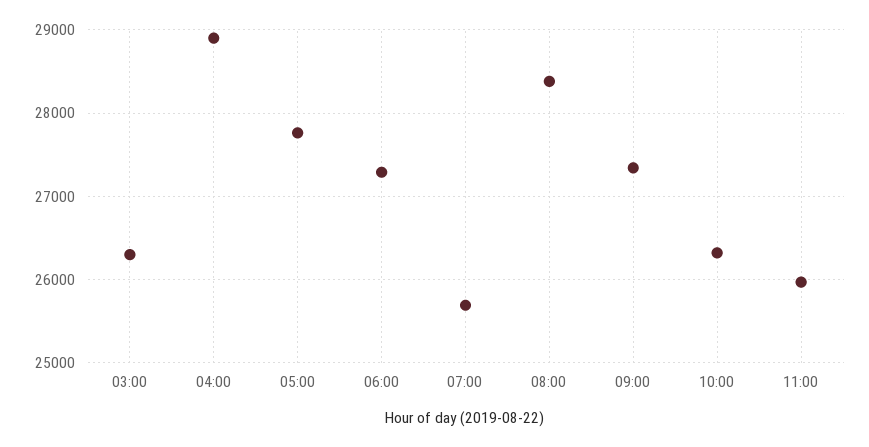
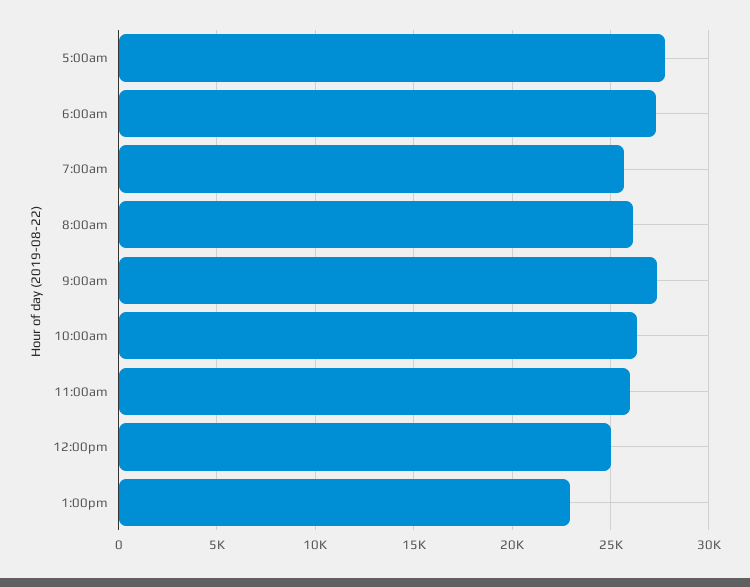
03:00: 26300 -> none
04:00: 28900 -> none
08:00: 28400 -> 26000
12:00pm: none -> 25000
1:00pm: none -> 23000

